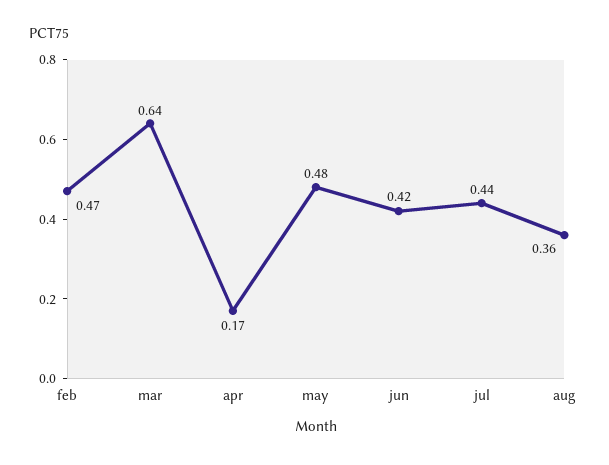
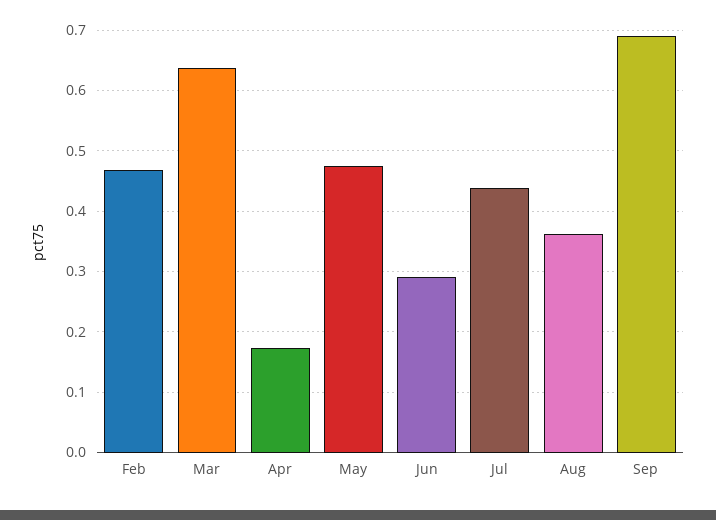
jun: 0.42 -> 0.29
Sep: none -> 0.69

